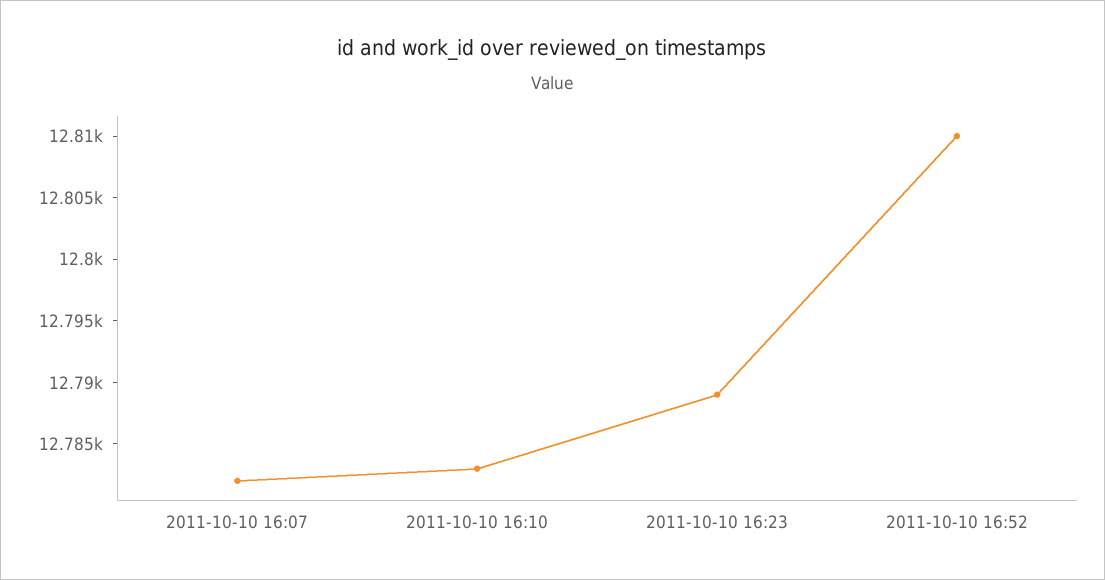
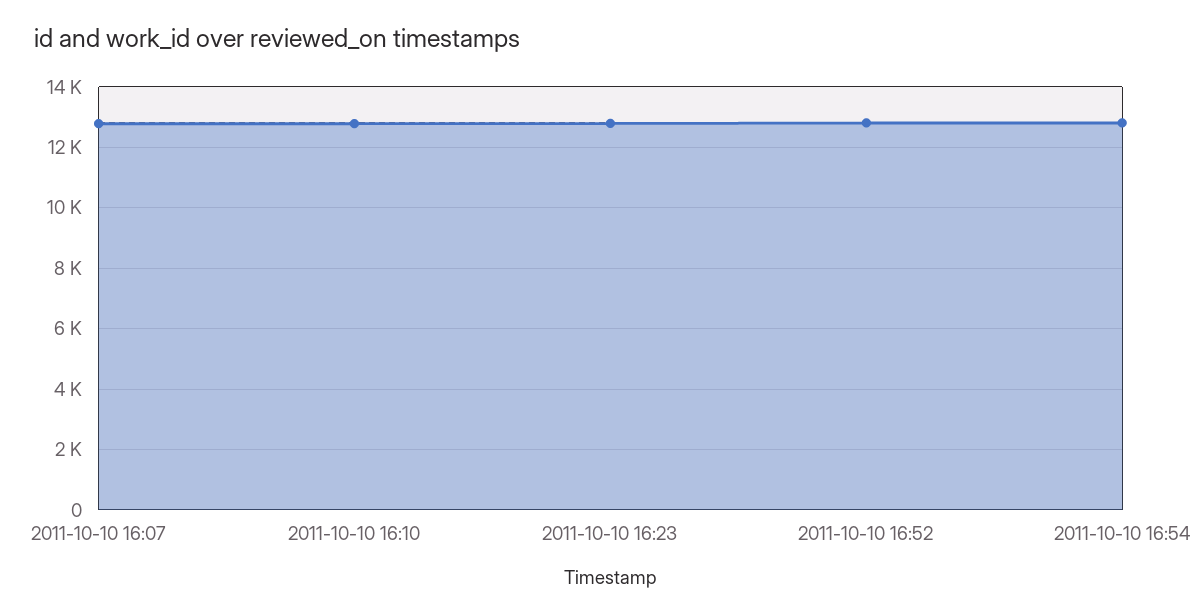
2011-10-10 16:54: none -> 12800

